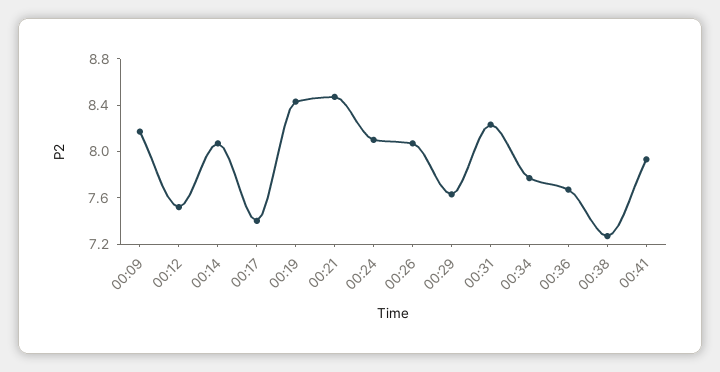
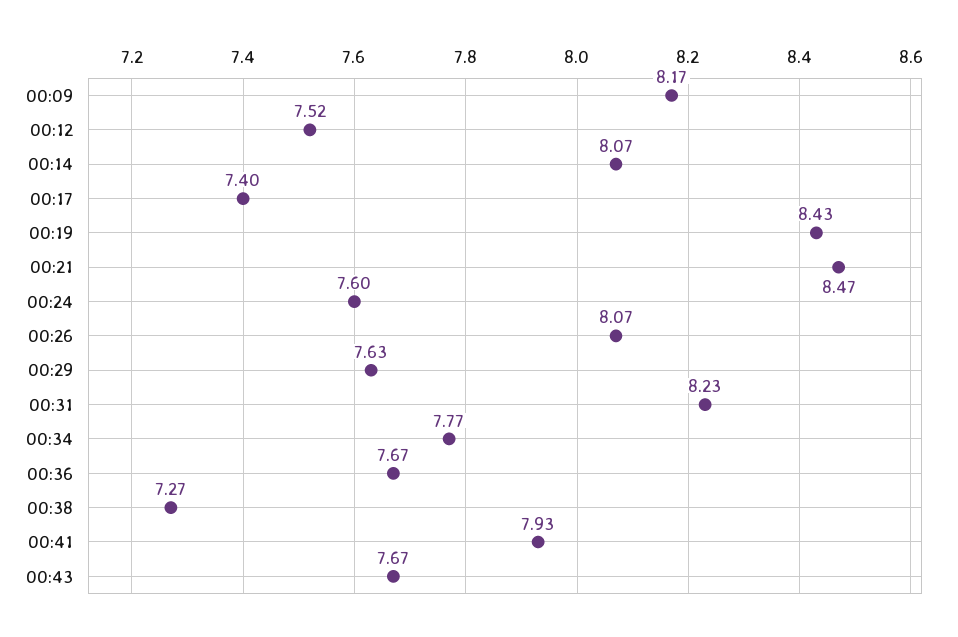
00:24: 8.1 -> 7.6
00:43: none -> 7.67

